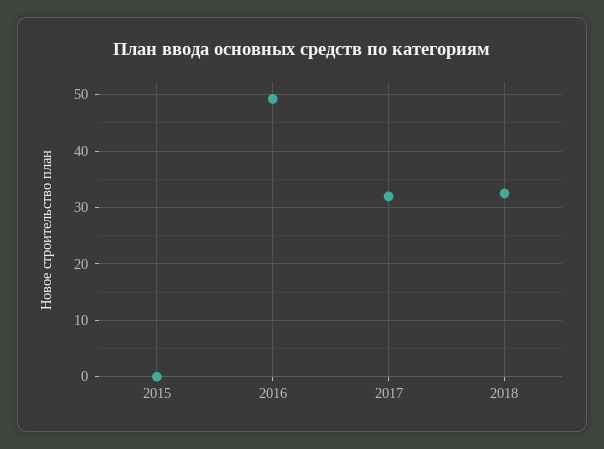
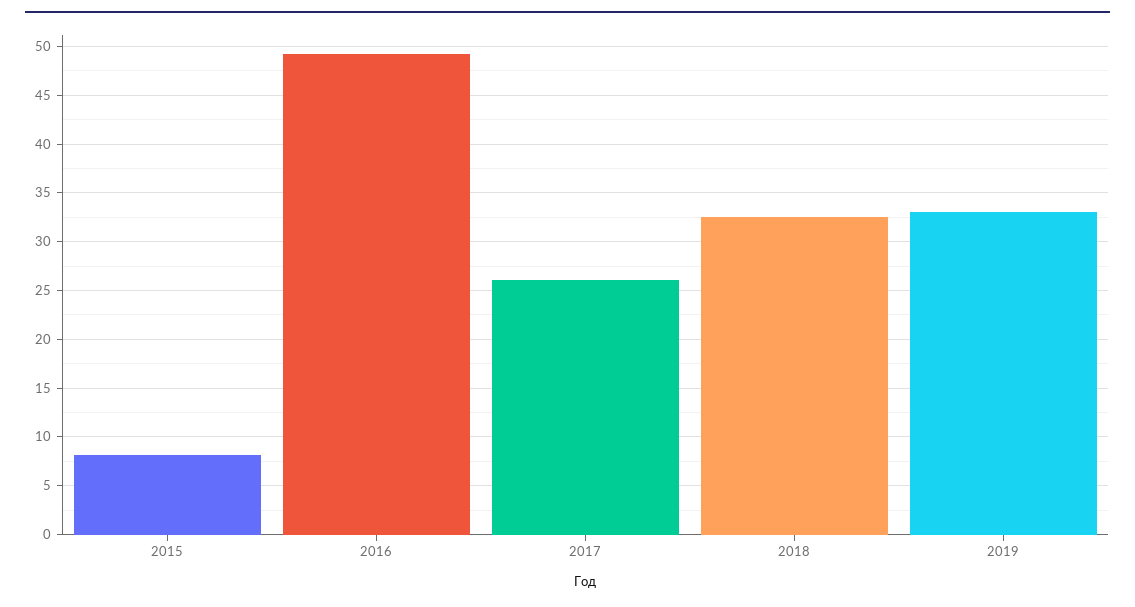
2015: 0 -> 8
2017: 32 -> 26
2019: none -> 33

